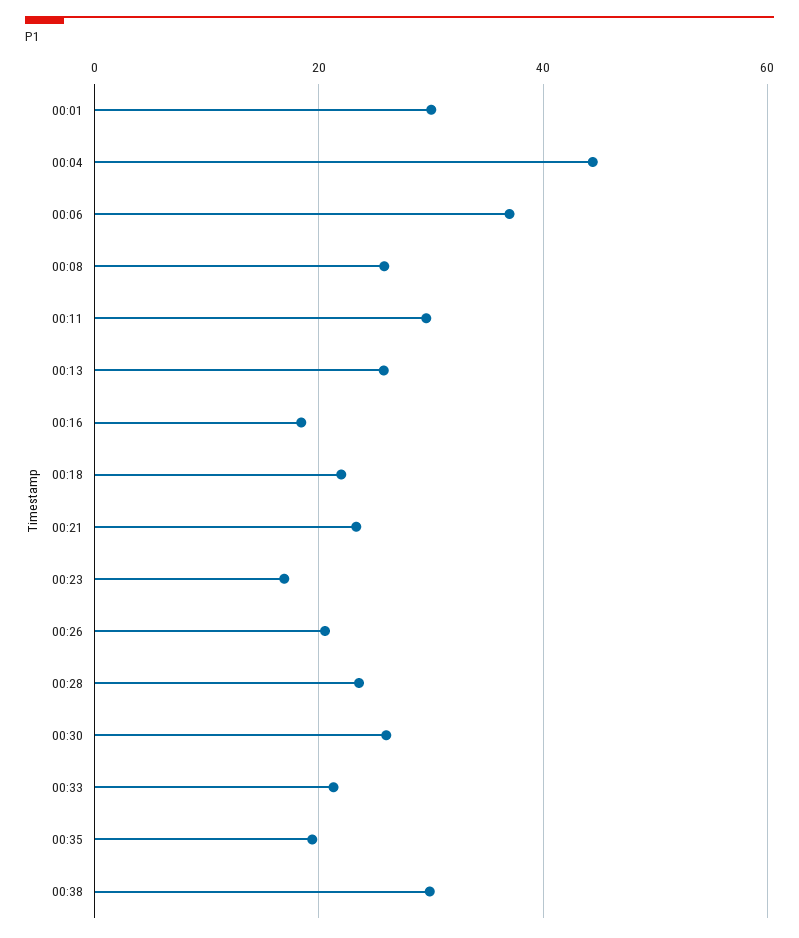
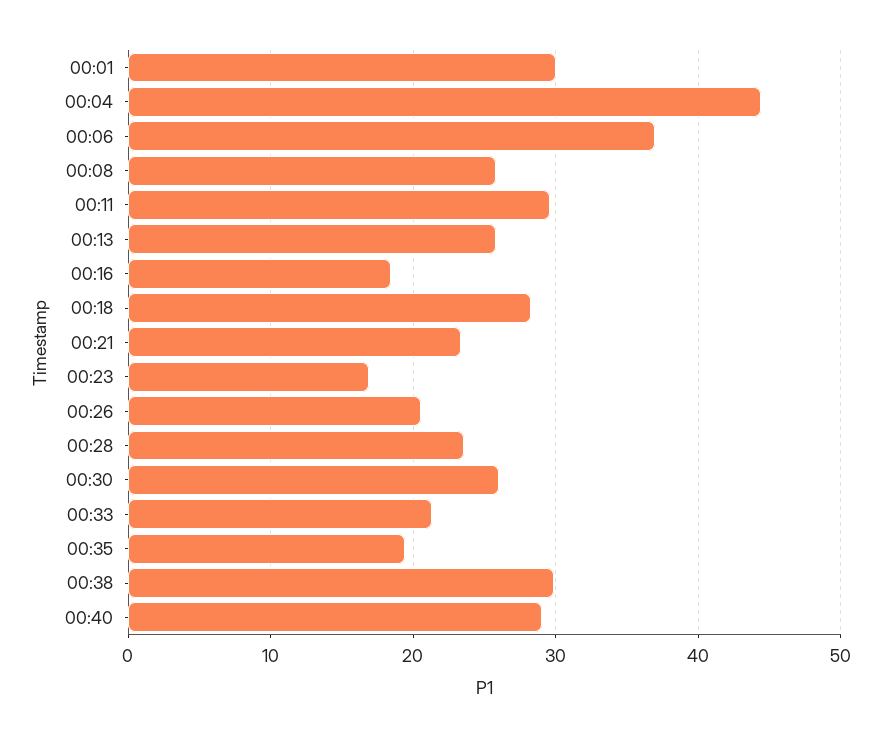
00:18: 22 -> 28
00:40: none -> 29

